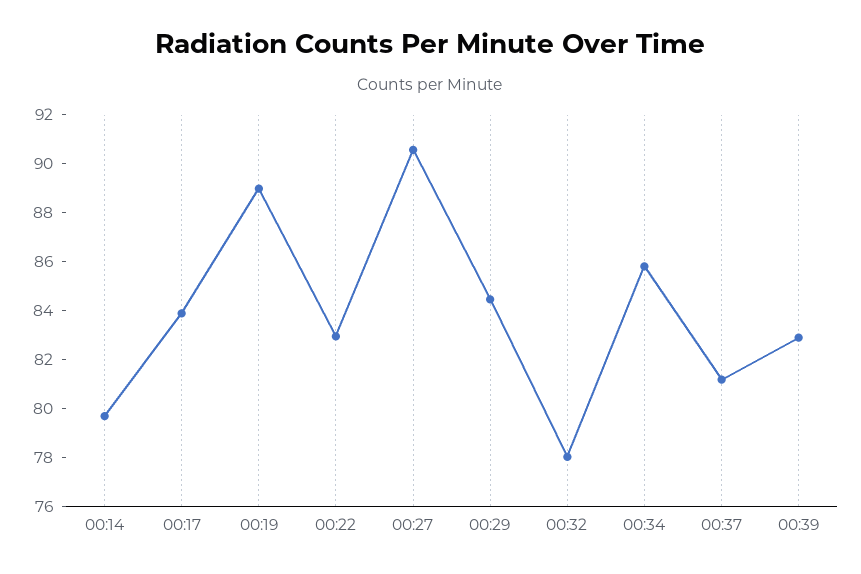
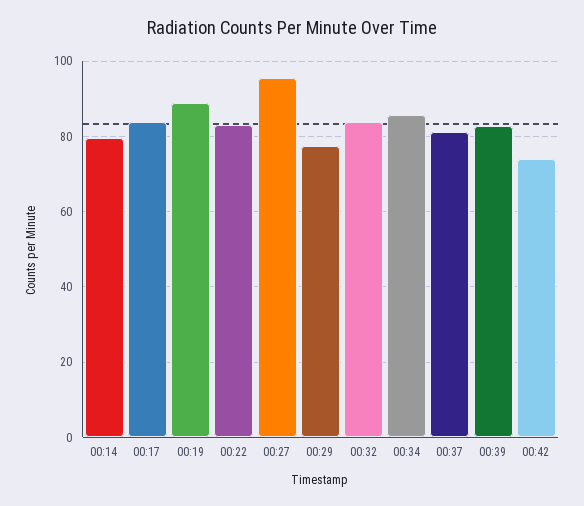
00:27: 90.5 -> 96
00:29: 84.5 -> 78
00:32: 78 -> 84
00:42: none -> 74

